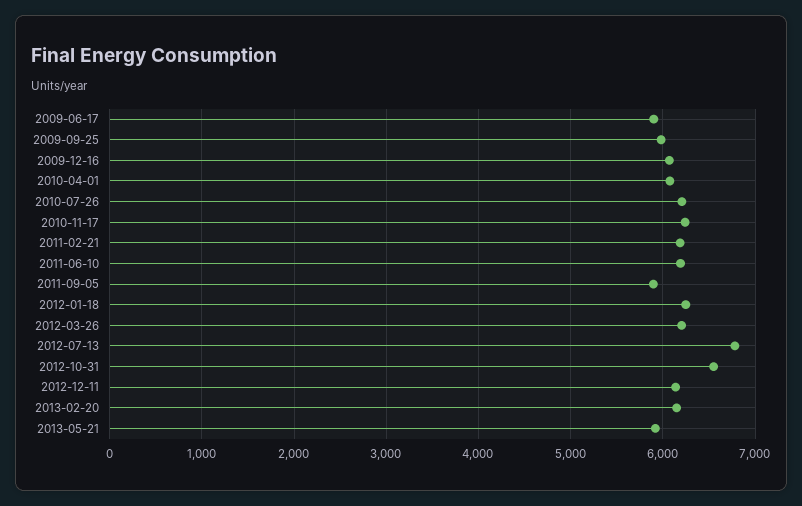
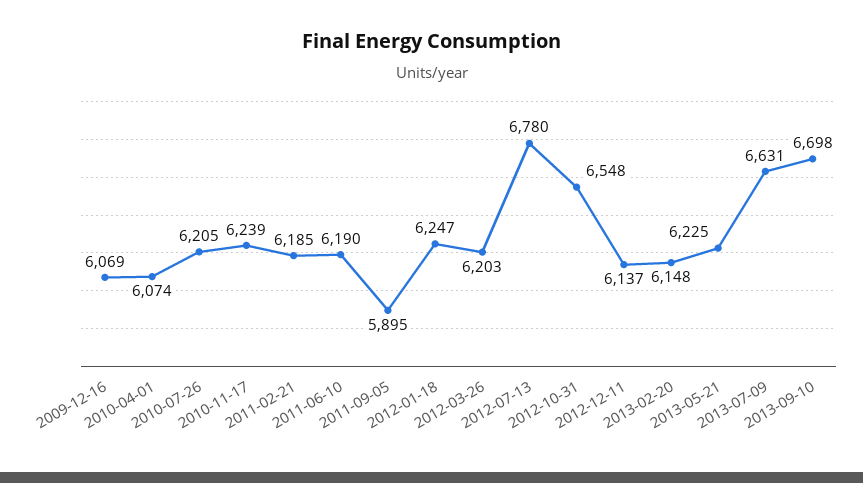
2009-06-17: 5900 -> none
2009-09-25: 6000 -> none
2013-05-21: 5900 -> 6225
2013-07-09: none -> 6631
2013-09-10: none -> 6698

